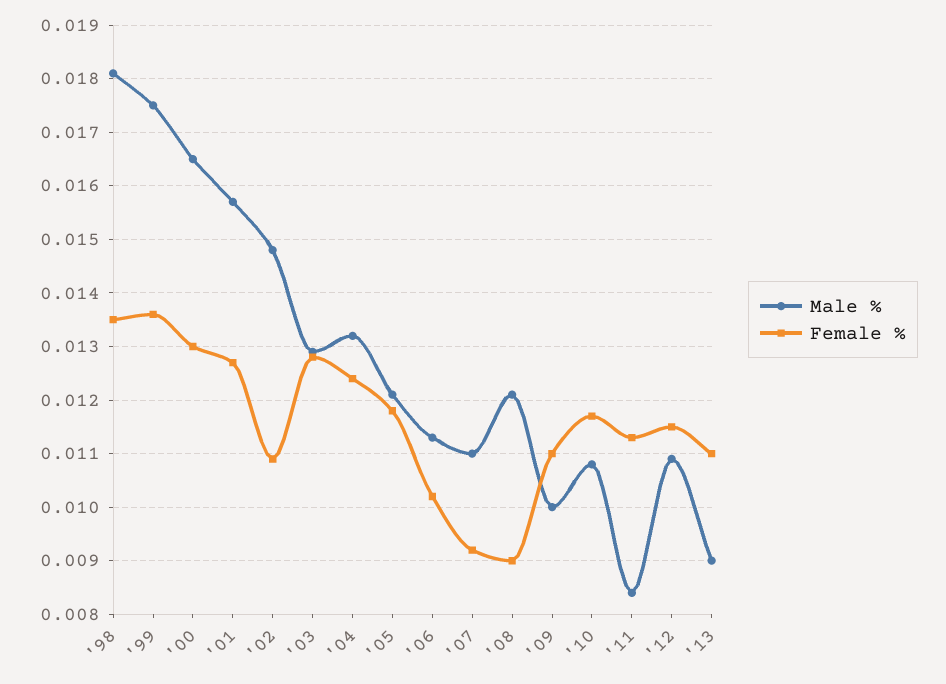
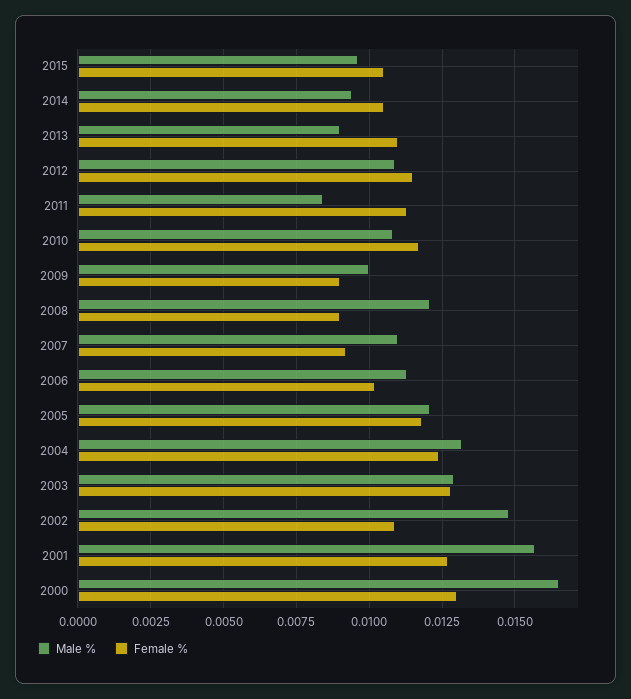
Male %, '98: 0.018 -> none
Female %, '98: 0.0135 -> none
Male %, '99: 0.0175 -> none
Female %, '99: 0.0135 -> none
Female %, '09: 0.011 -> 0.009
Male %, 2015: none -> 0.0095
Female %, 2015: none -> 0.0105
Male %, 2014: none -> 0.0095
Female %, 2014: none -> 0.0105

